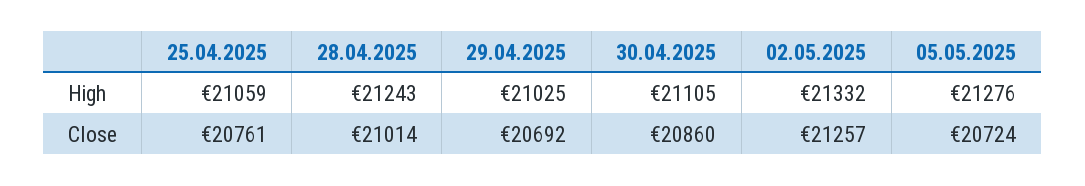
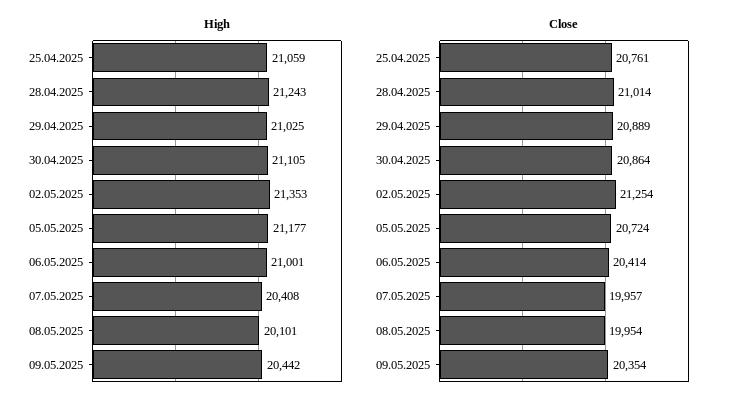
High, 02.05.2025: 21332 -> 21353
High, 05.05.2025: 21276 -> 21177
Close, 29.04.2025: 20692 -> 20889
Close, 30.04.2025: 20860 -> 20864
Close, 02.05.2025: 21257 -> 21254
High, 06.05.2025: none -> 21001
High, 07.05.2025: none -> 20408
High, 08.05.2025: none -> 20101
High, 09.05.2025: none -> 20442
Close, 06.05.2025: none -> 20414
Close, 07.05.2025: none -> 19957
Close, 08.05.2025: none -> 19954
Close, 09.05.2025: none -> 20354

